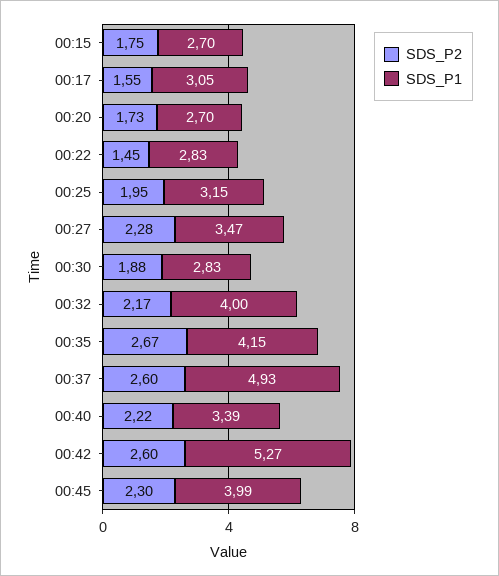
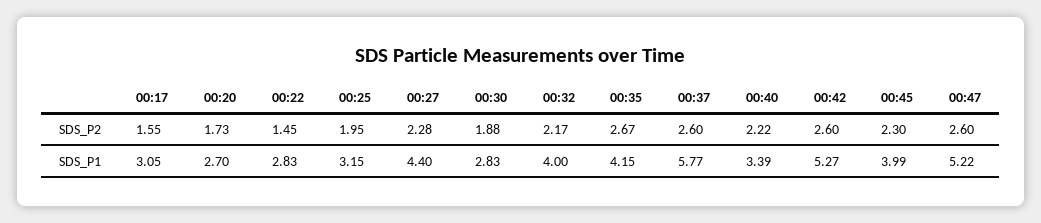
SDS_P2, 00:15: 1.75 -> none
SDS_P1, 00:15: 2.7 -> none
SDS_P1, 00:27: 3.47 -> 4.4
SDS_P1, 00:37: 4.93 -> 5.77
SDS_P2, 00:47: none -> 2.6
SDS_P1, 00:47: none -> 5.22

